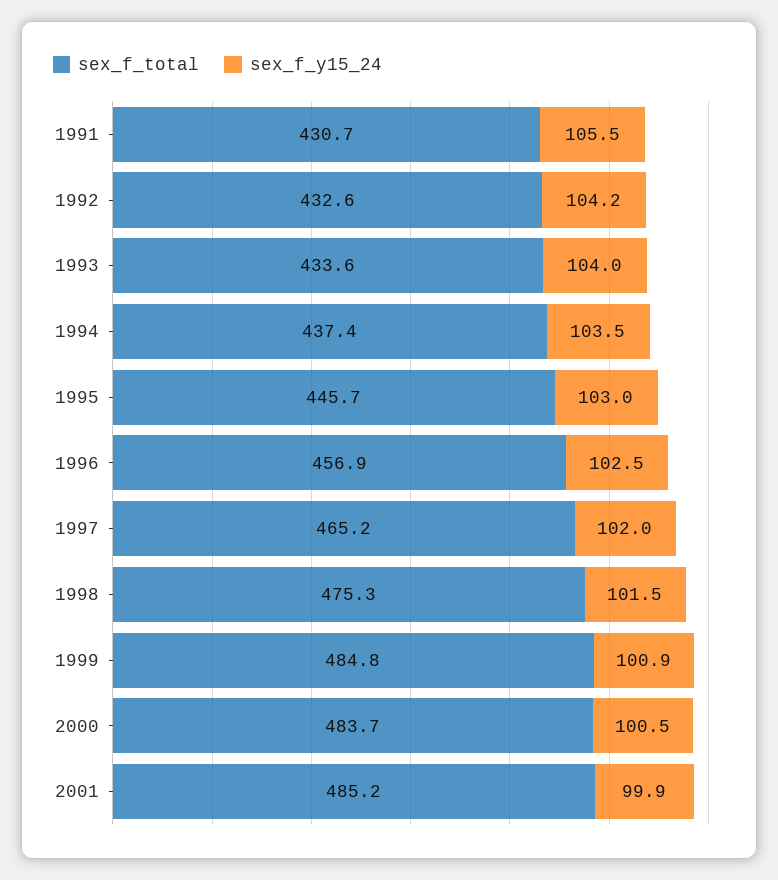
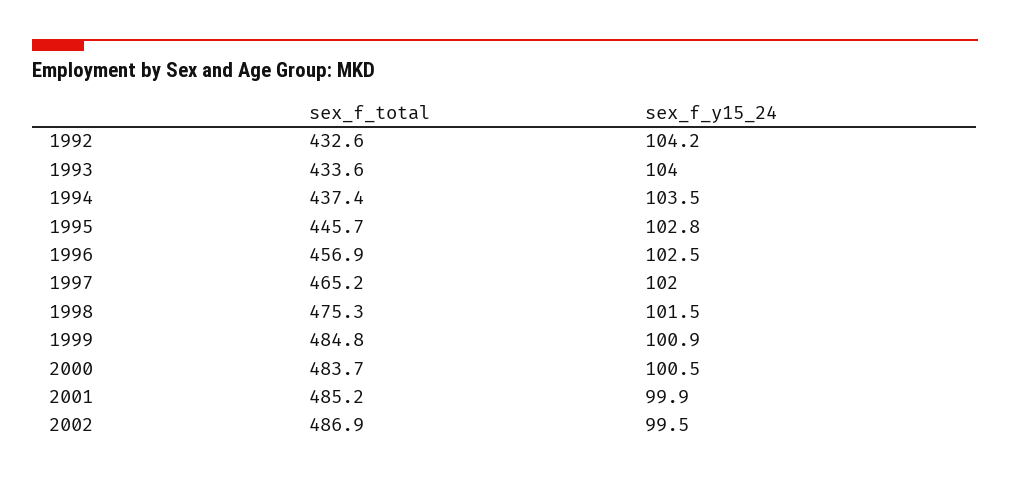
sex_f_total, 1991: 430.7 -> none
sex_f_y15_24, 1991: 105.5 -> none
sex_f_y15_24, 1995: 103 -> 102.8
sex_f_total, 2002: none -> 486.9
sex_f_y15_24, 2002: none -> 99.5

